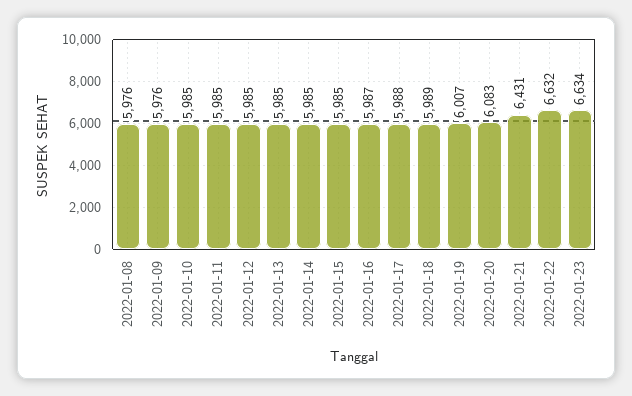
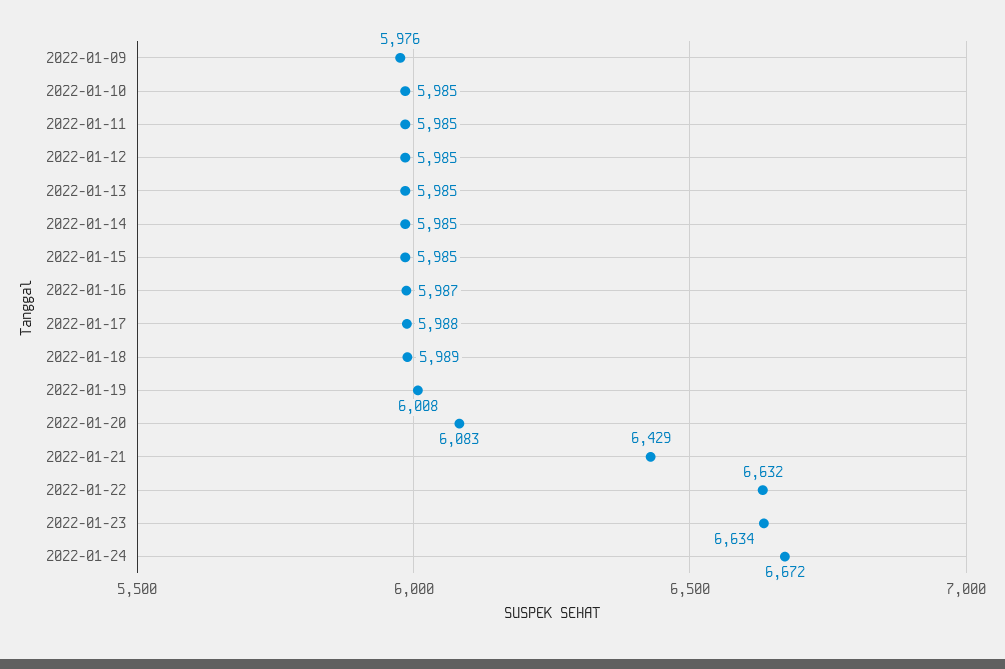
2022-01-08: 5976 -> none
2022-01-19: 6007 -> 6008
2022-01-21: 6431 -> 6429
2022-01-24: none -> 6672

